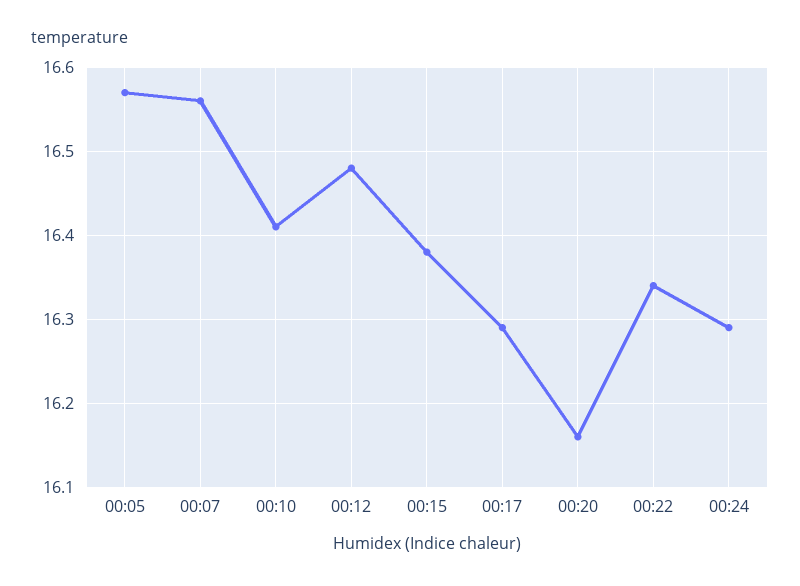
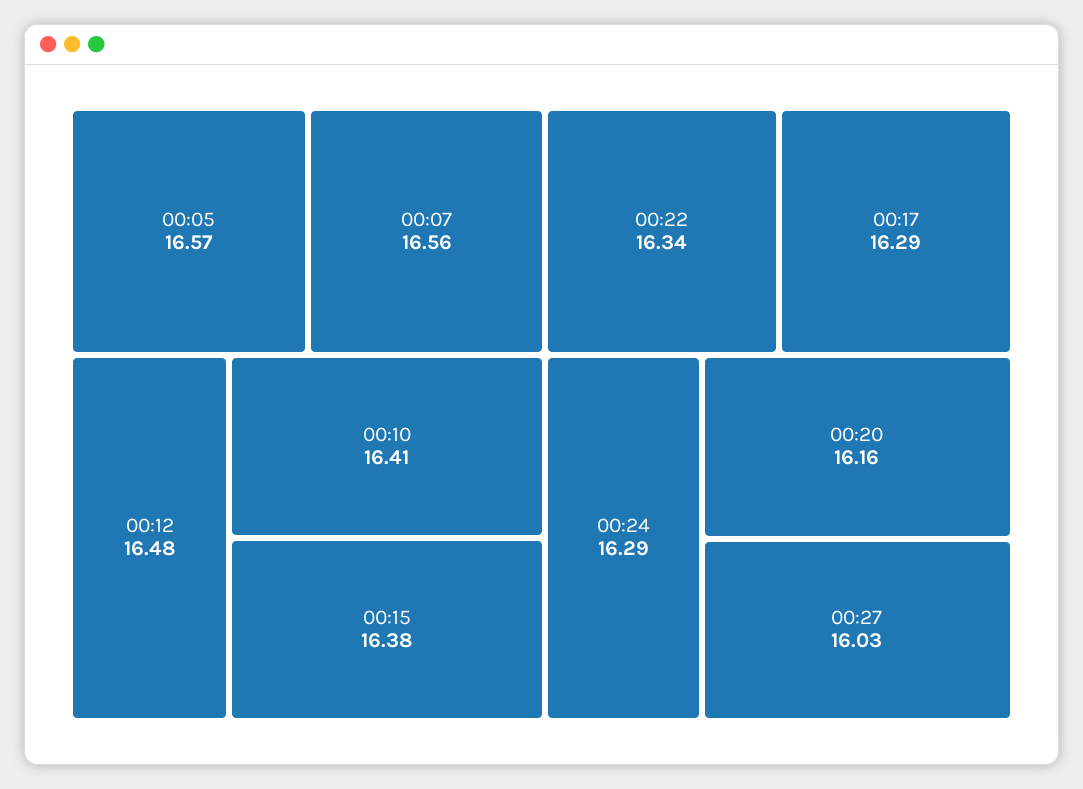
00:27: none -> 16.03

